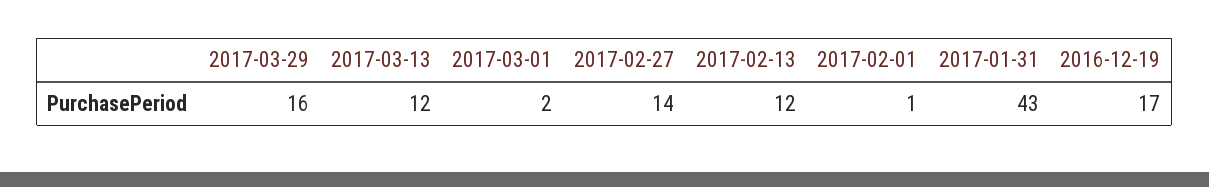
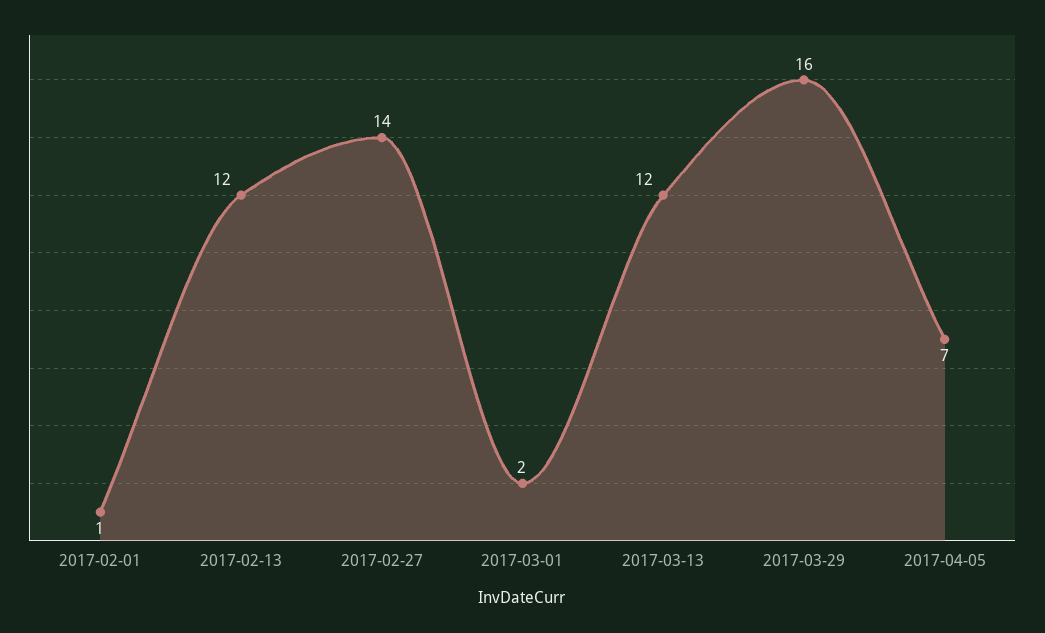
2017-01-31: 43 -> none
2016-12-19: 17 -> none
2017-04-05: none -> 7

